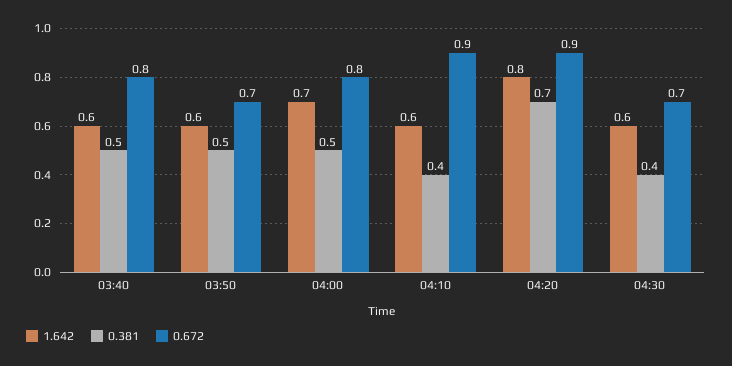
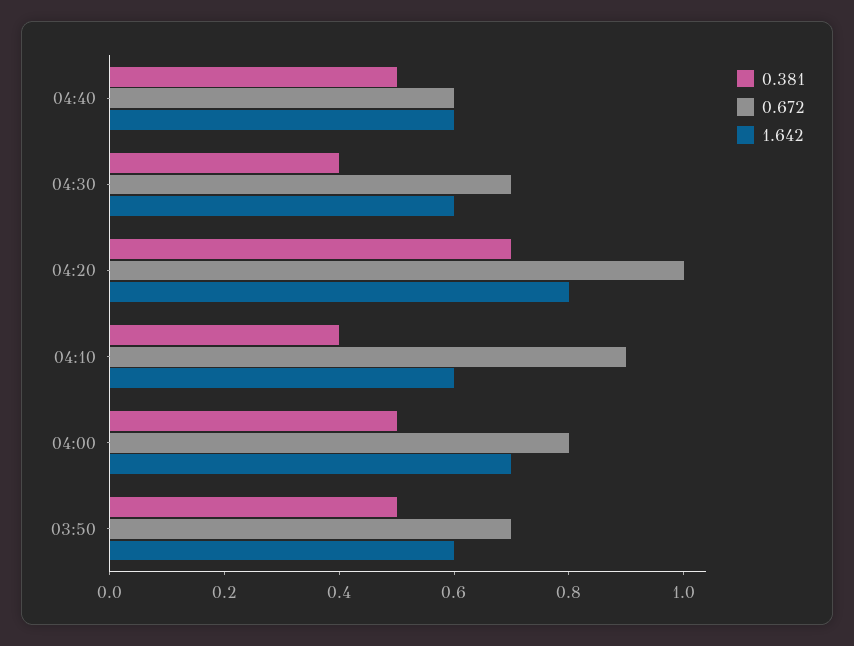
1.642, 03:40: 0.6 -> none
0.381, 03:40: 0.5 -> none
0.672, 03:40: 0.8 -> none
0.672, 04:20: 0.9 -> 1
0.381, 04:40: none -> 0.5
0.672, 04:40: none -> 0.6
1.642, 04:40: none -> 0.6

